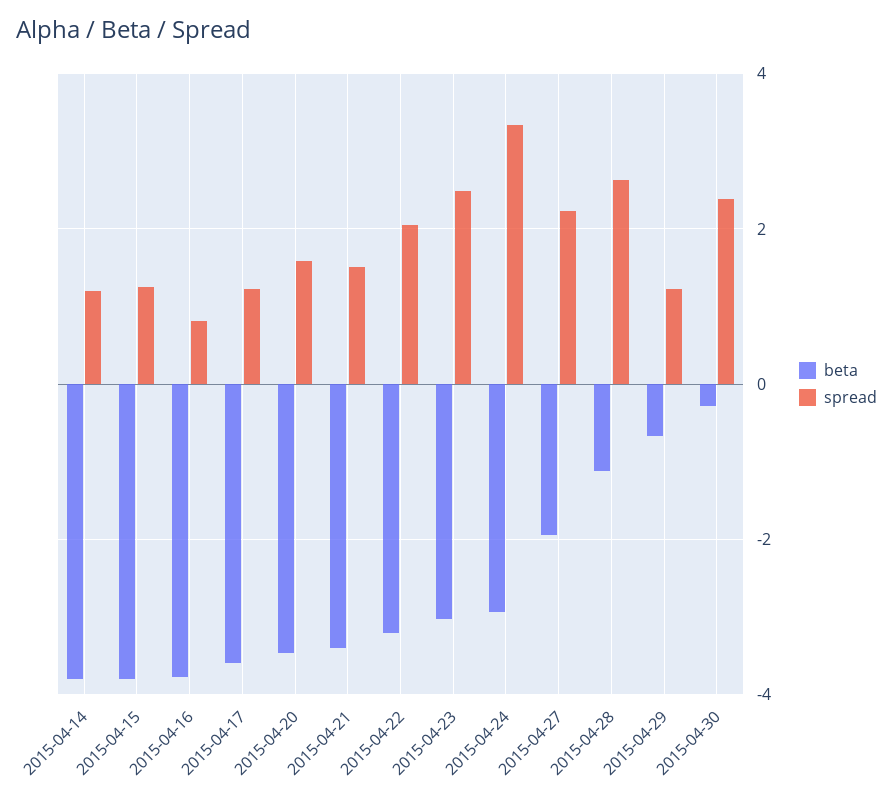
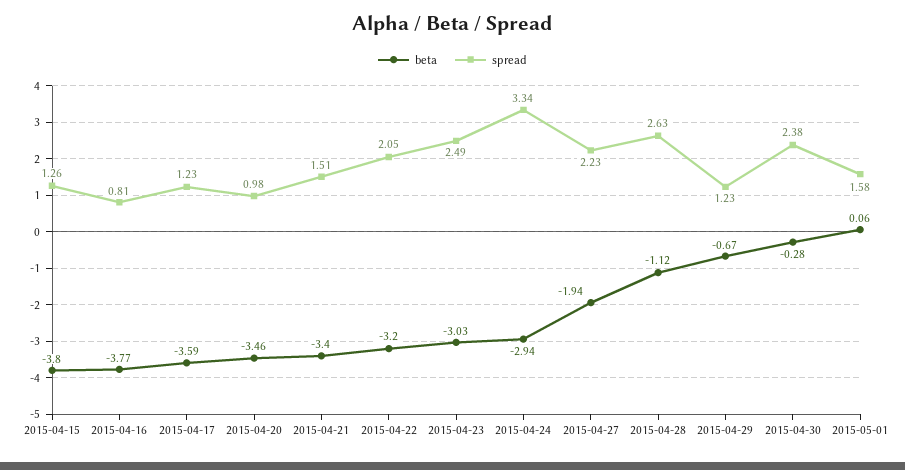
beta, 2015-04-14: -3.8 -> none
spread, 2015-04-14: 1.2 -> none
spread, 2015-04-20: 1.6 -> 0.98
beta, 2015-05-01: none -> 0.06
spread, 2015-05-01: none -> 1.58

